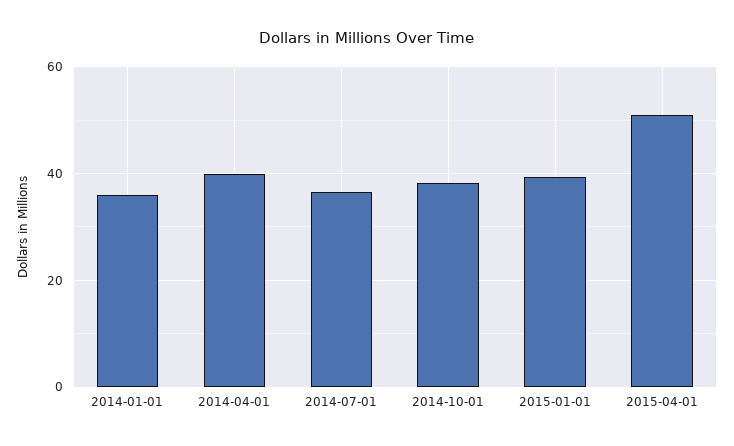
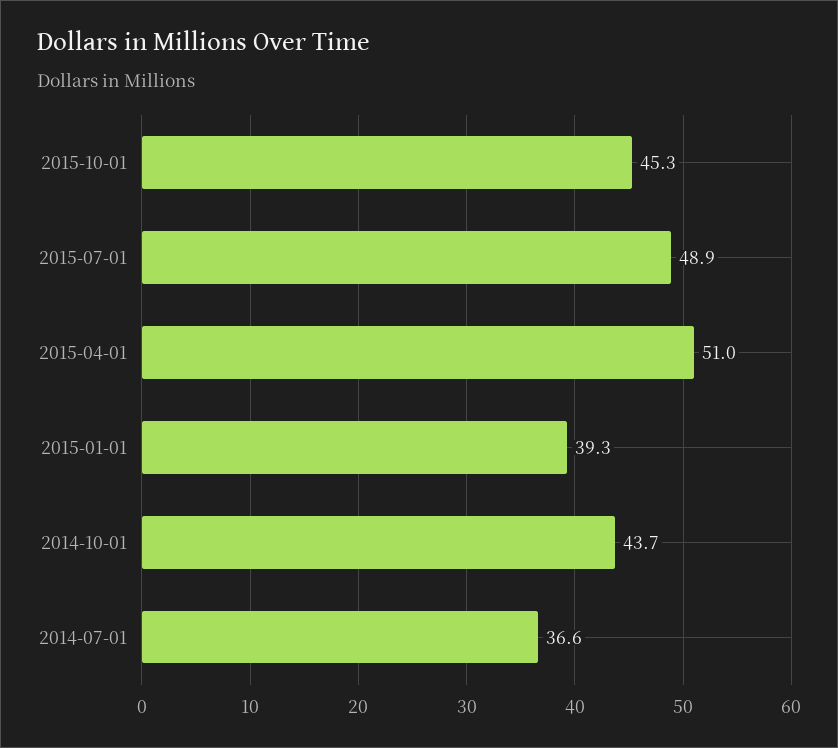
2014-01-01: 36 -> none
2014-04-01: 40 -> none
2014-10-01: 38 -> 43.7
2015-10-01: none -> 45.3
2015-07-01: none -> 48.9

